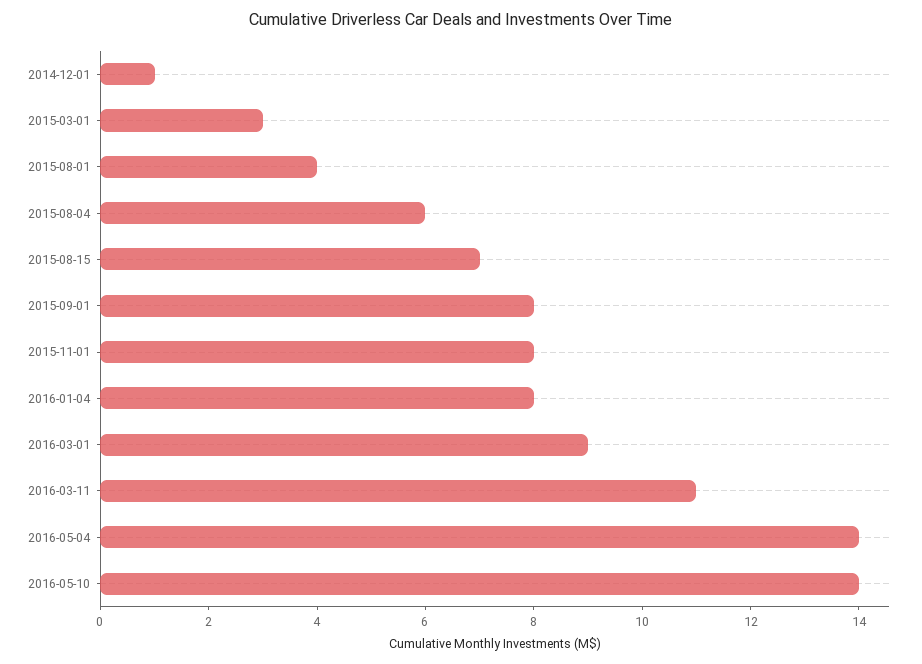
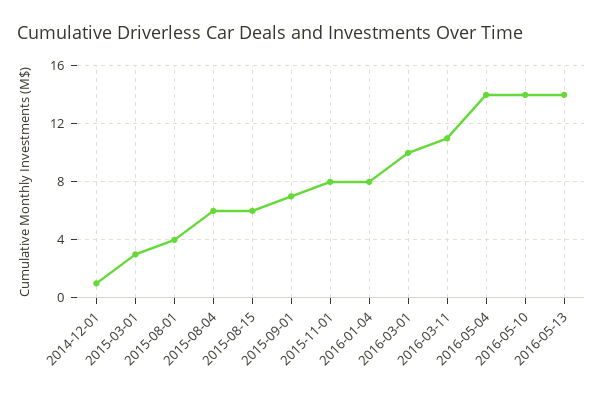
2015-08-15: 7 -> 6
2015-09-01: 8 -> 7
2016-03-01: 9 -> 10
2016-05-13: none -> 14

